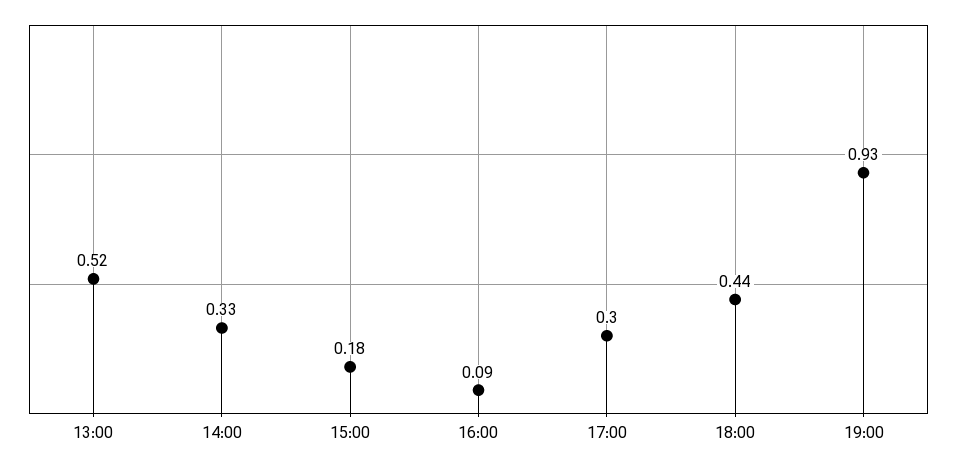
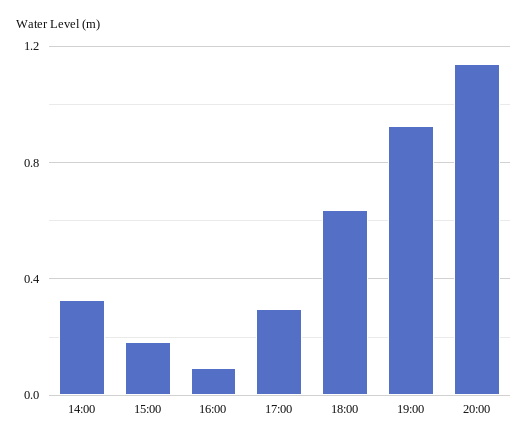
13:00: 0.52 -> none
18:00: 0.44 -> 0.65
20:00: none -> 1.15

